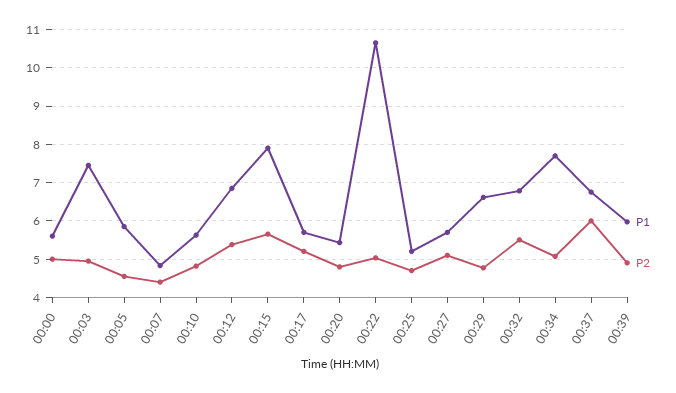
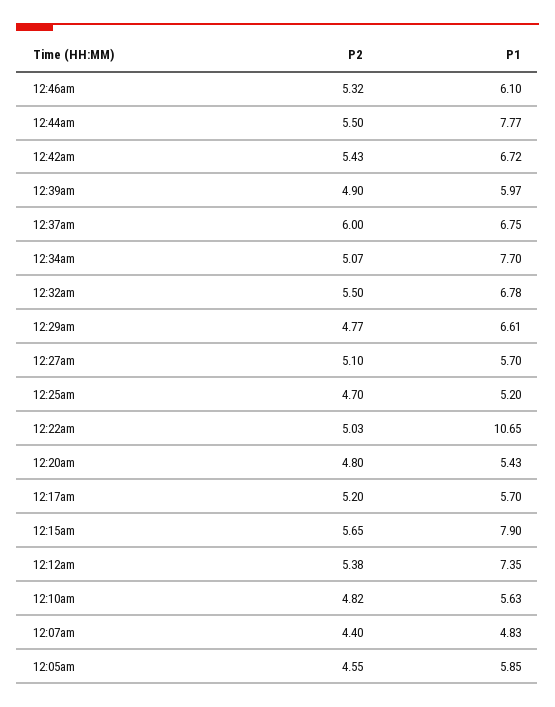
P1, 00:00: 5.6 -> none
P2, 00:00: 5 -> none
P1, 00:03: 7.4 -> none
P2, 00:03: 5 -> none
P1, 00:12: 6.8 -> 7.35
P2, 12:46am: none -> 5.32
P1, 12:46am: none -> 6.1
P2, 12:44am: none -> 5.5
P1, 12:44am: none -> 7.77
P2, 12:42am: none -> 5.43
P1, 12:42am: none -> 6.72

